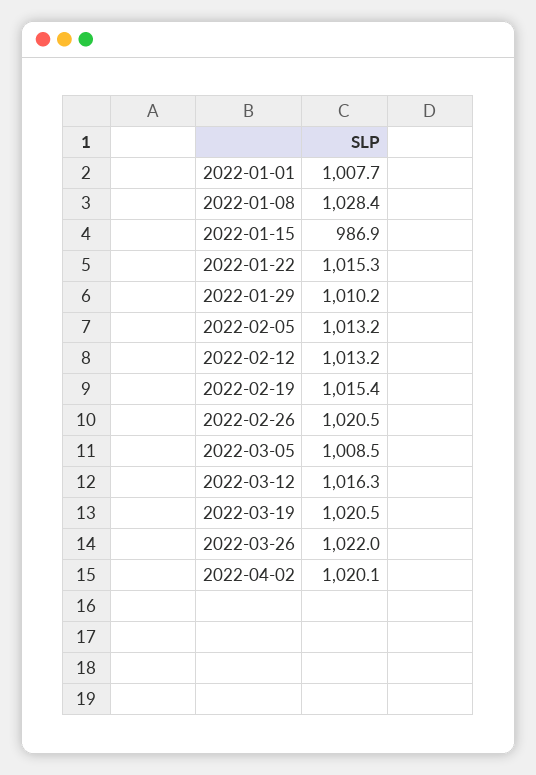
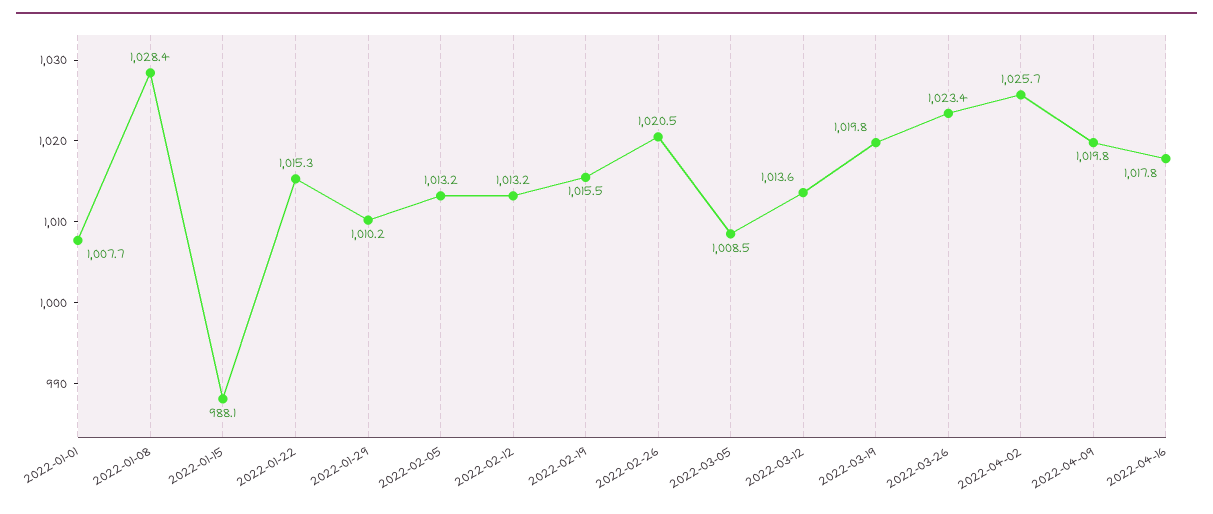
2022-01-15: 986.9 -> 988.1
2022-02-19: 1015.4 -> 1015.5
2022-03-12: 1016.3 -> 1013.6
2022-03-19: 1020.5 -> 1019.8
2022-03-26: 1022 -> 1023.4
2022-04-02: 1020.1 -> 1025.7
2022-04-09: none -> 1019.8
2022-04-16: none -> 1017.8

